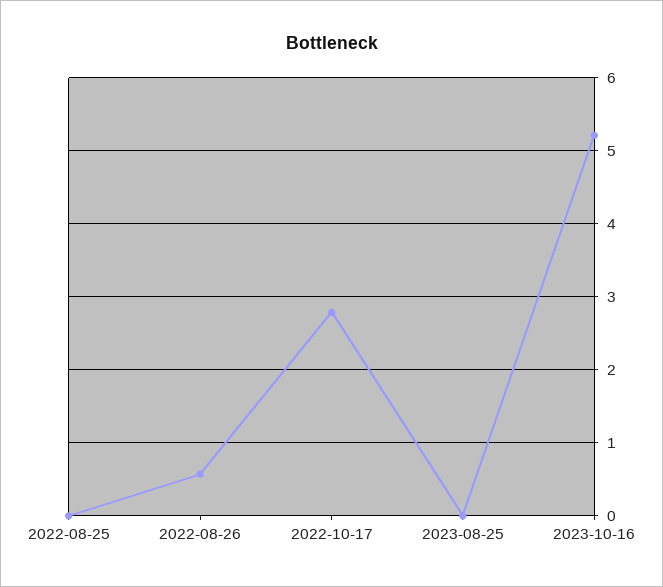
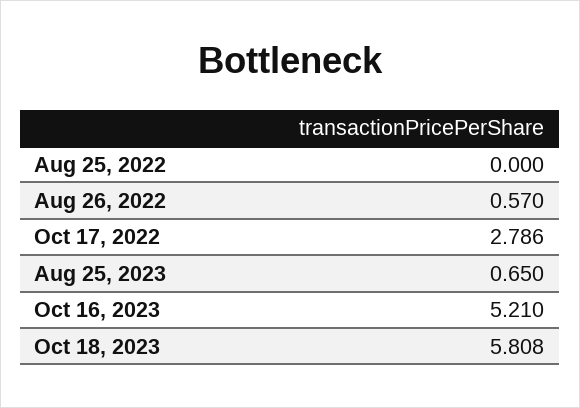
2023-08-25: 0 -> 0.65
Oct 18, 2023: none -> 5.808

